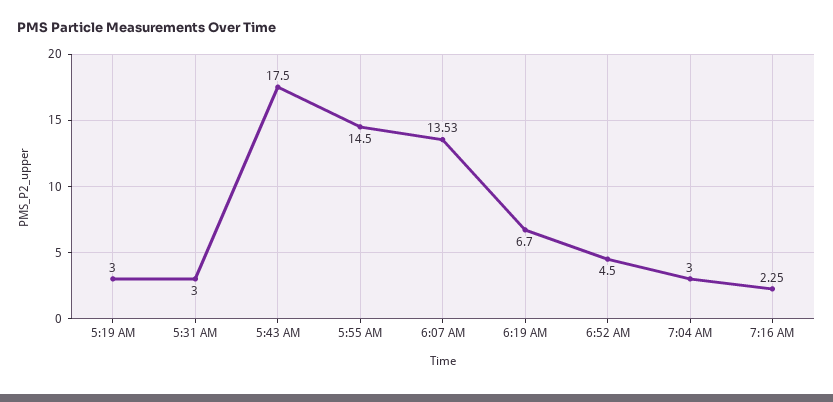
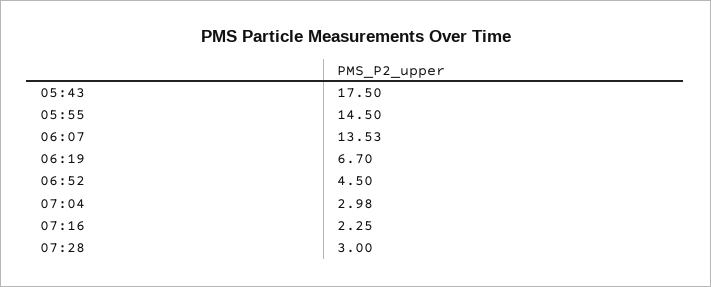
5:19 AM: 3 -> none
5:31 AM: 3 -> none
7:04 AM: 3 -> 2.98
07:28: none -> 3

